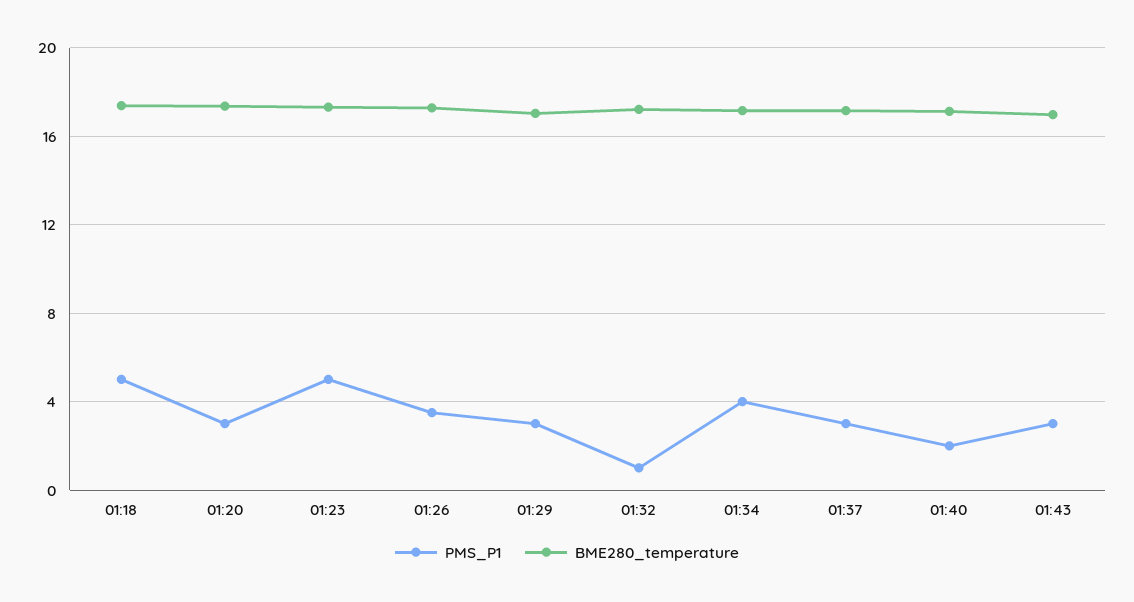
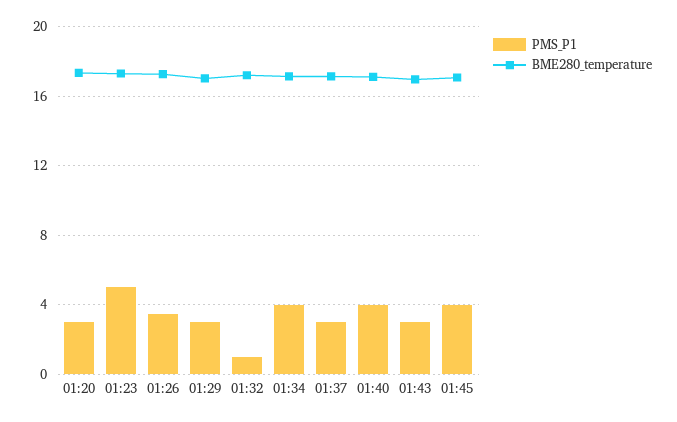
PMS_P1, 01:18: 5 -> none
BME280_temperature, 01:18: 17.5 -> none
PMS_P1, 01:40: 2 -> 4
PMS_P1, 01:45: none -> 4
BME280_temperature, 01:45: none -> 17

